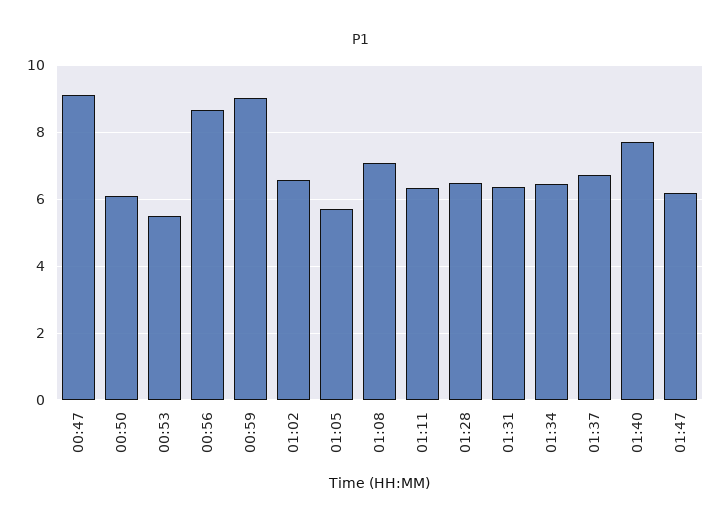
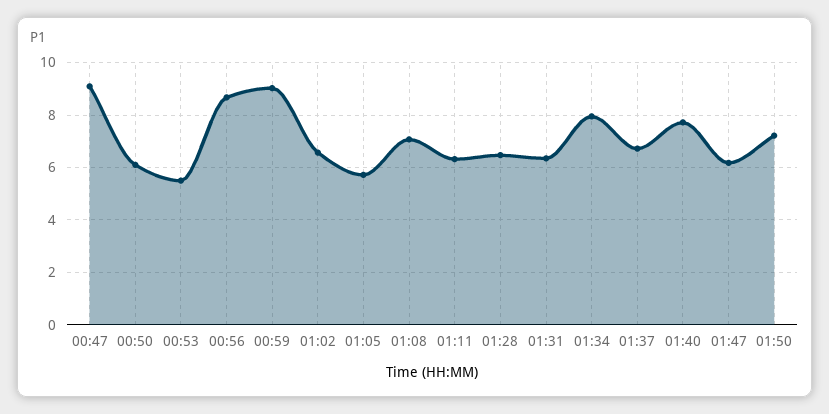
01:34: 6.4 -> 8
01:50: none -> 7.25

